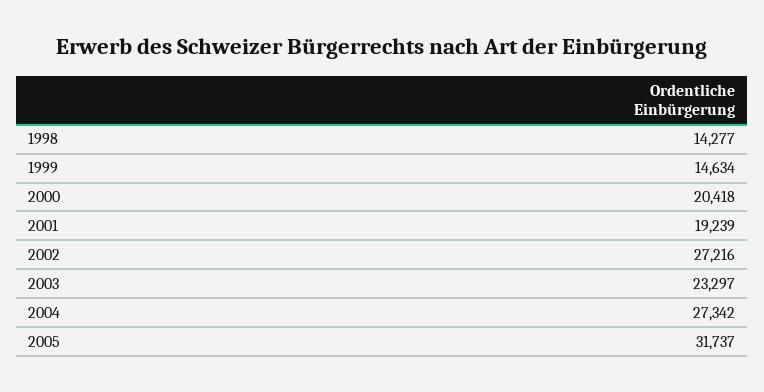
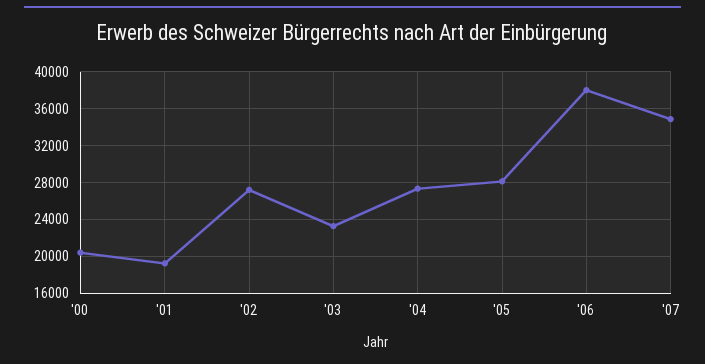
1998: 14277 -> none
1999: 14634 -> none
2005: 31737 -> 28000
'06: none -> 38000
'07: none -> 35000

